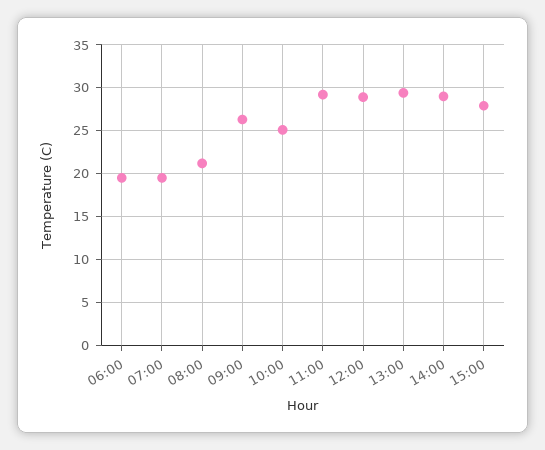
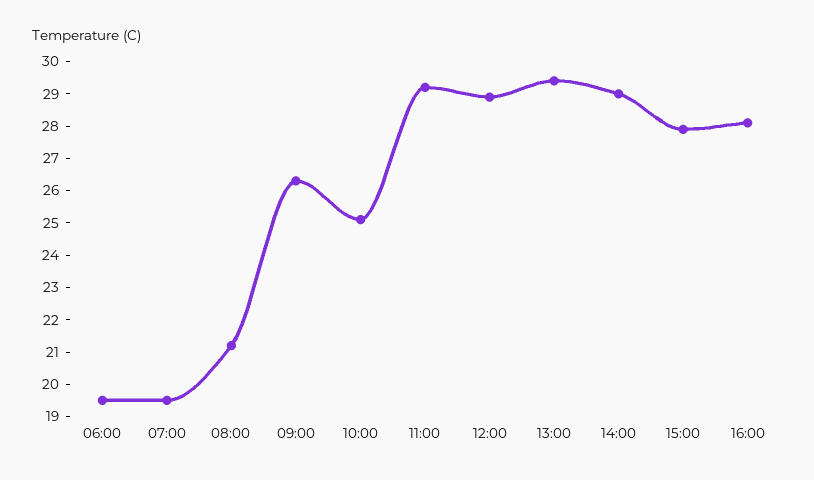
16:00: none -> 28

